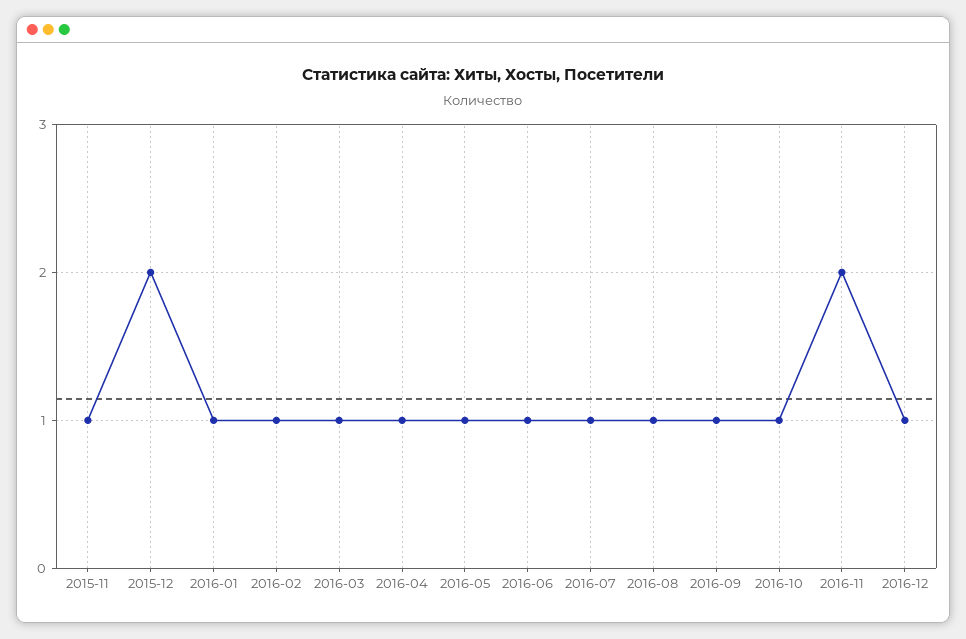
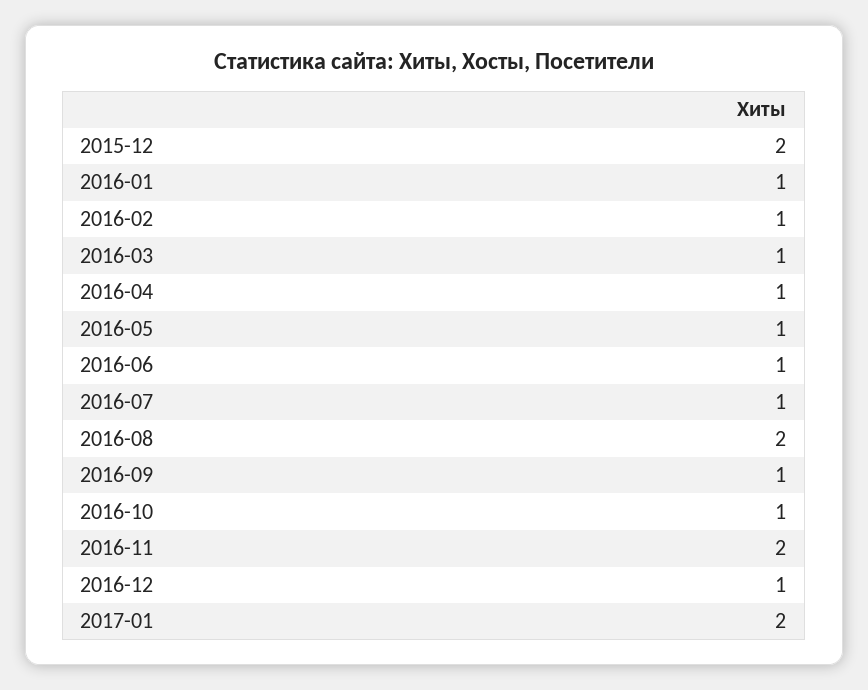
2015-11: 1 -> none
2016-08: 1 -> 2
2017-01: none -> 2

